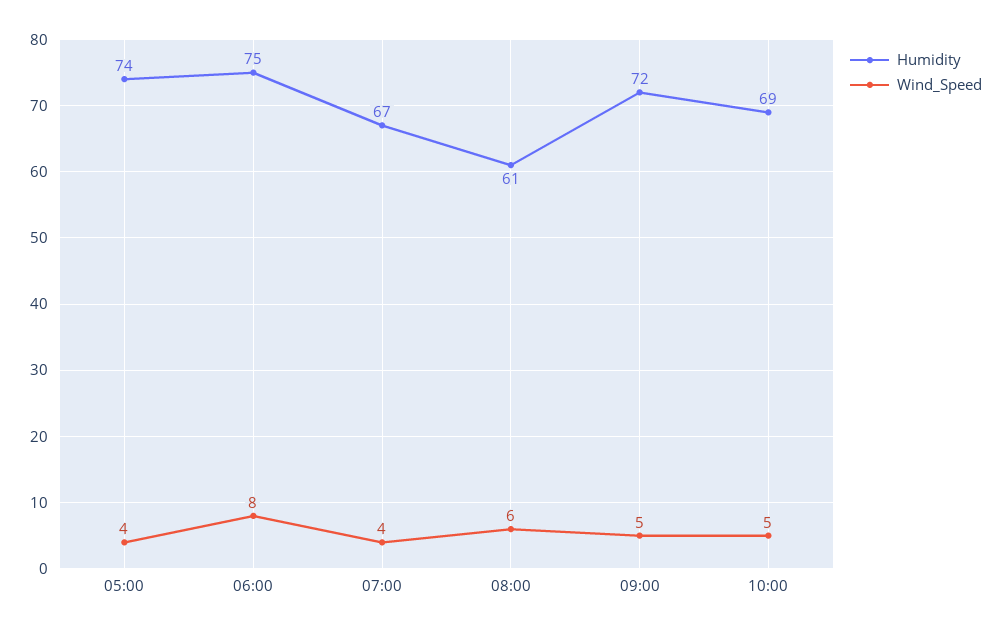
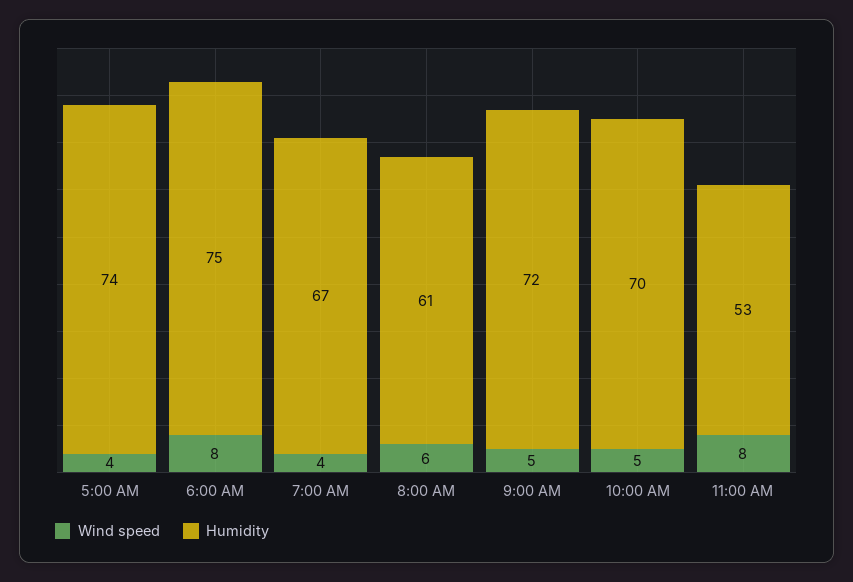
Humidity, 10:00: 69 -> 70
Wind_Speed, 11:00 AM: none -> 8
Humidity, 11:00 AM: none -> 53

